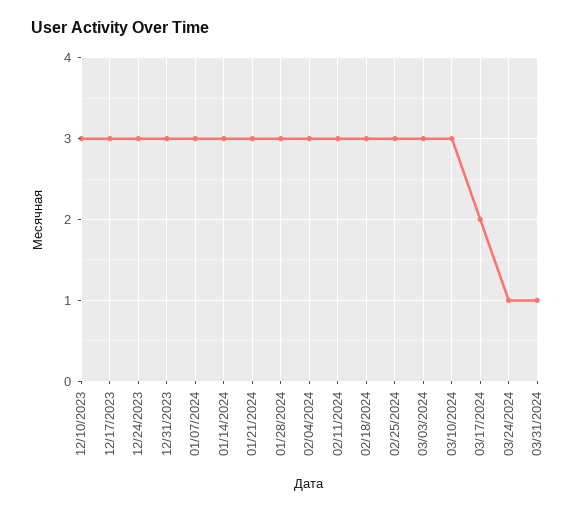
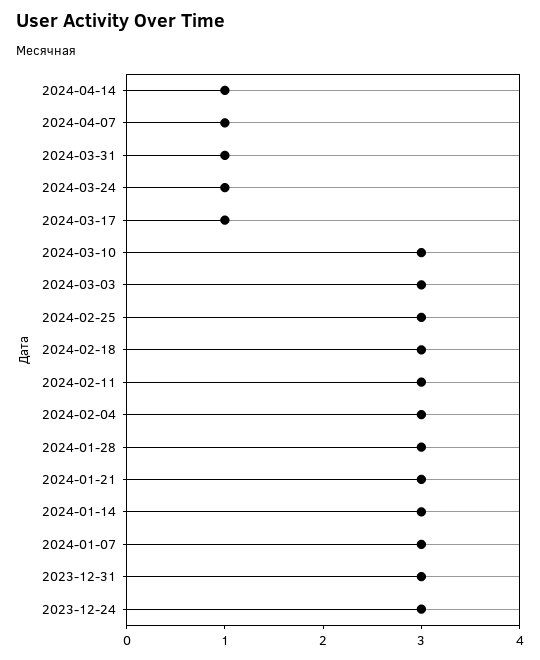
12/10/2023: 3 -> none
12/17/2023: 3 -> none
03/17/2024: 2 -> 1
2024-04-14: none -> 1
2024-04-07: none -> 1

